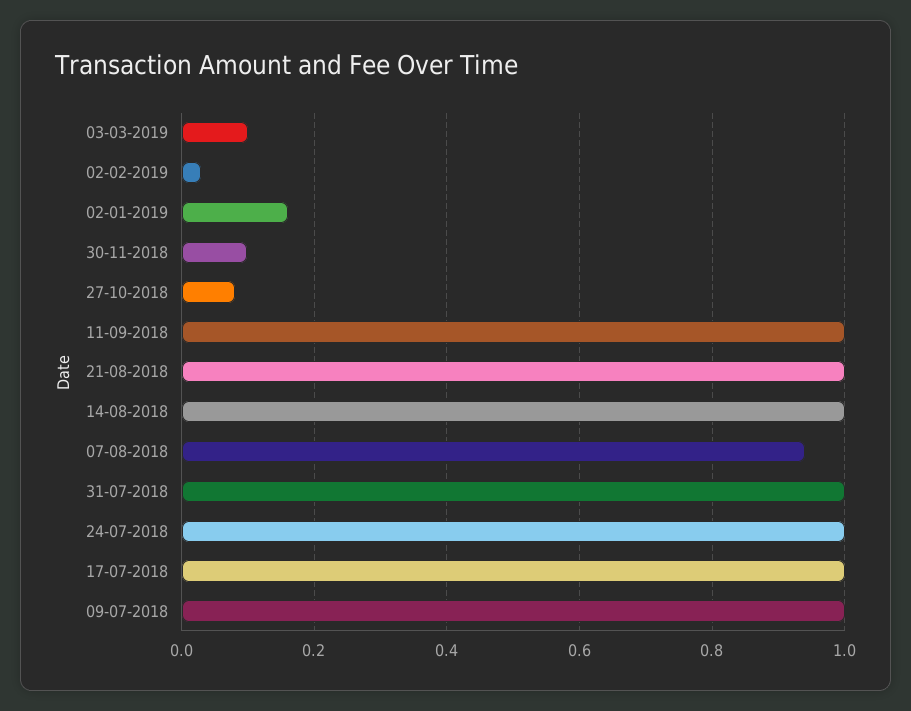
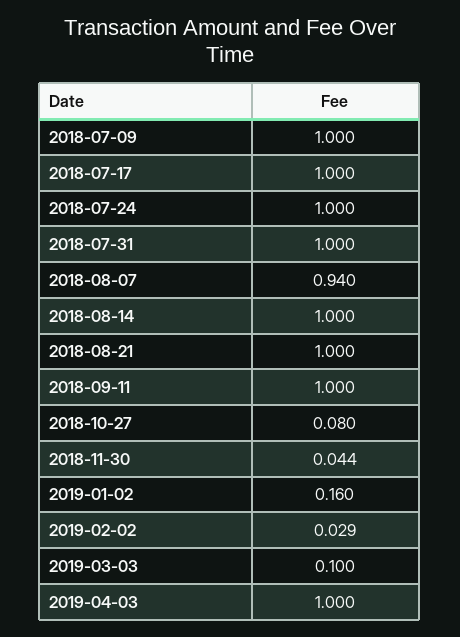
30-11-2018: 0.1 -> 0.044
2019-04-03: none -> 1

